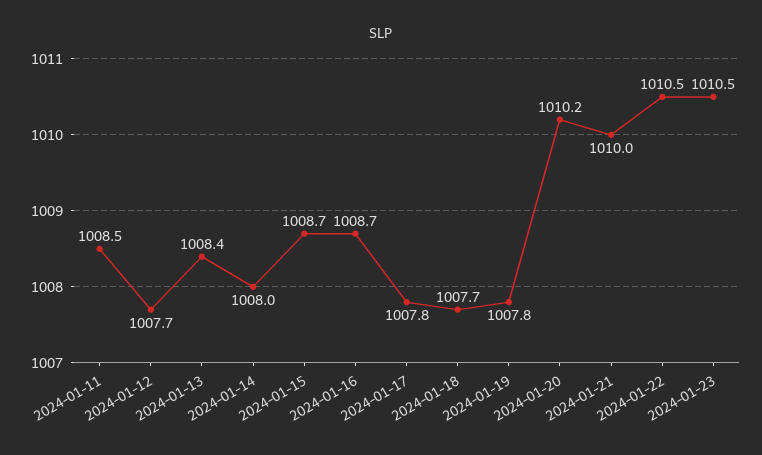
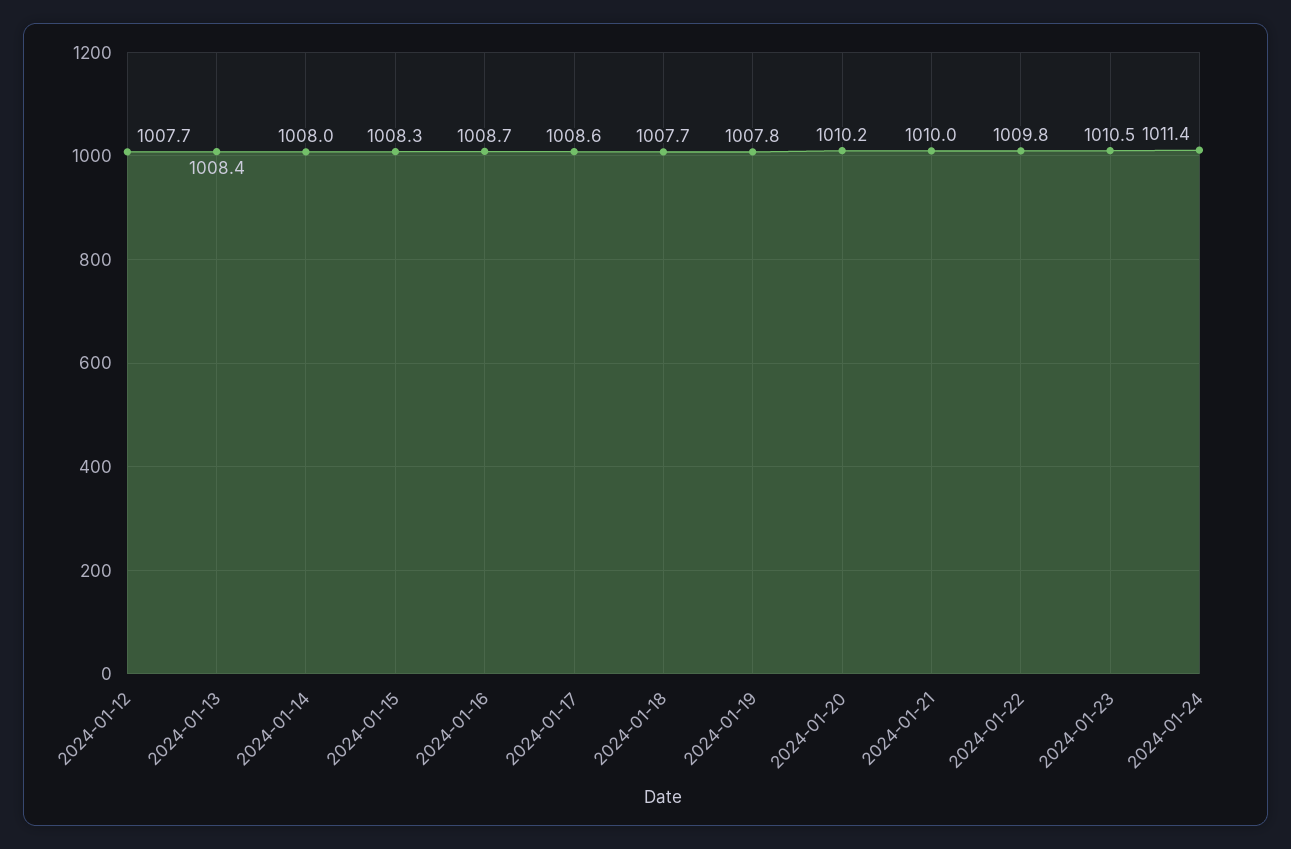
2024-01-11: 1008.5 -> none
2024-01-15: 1008.7 -> 1008.3
2024-01-17: 1007.8 -> 1008.6
2024-01-22: 1010.5 -> 1009.8
2024-01-24: none -> 1011.4

